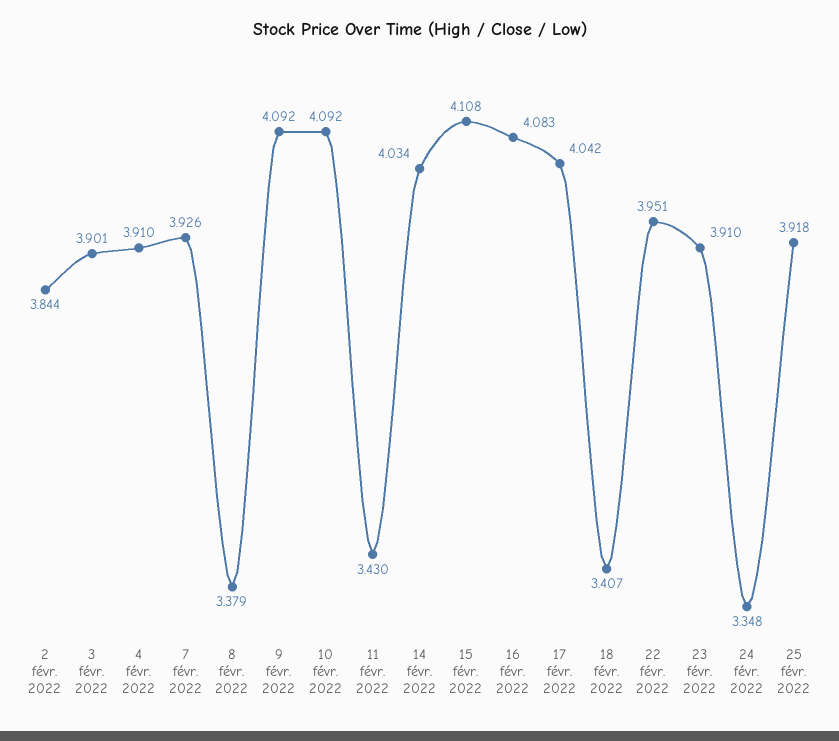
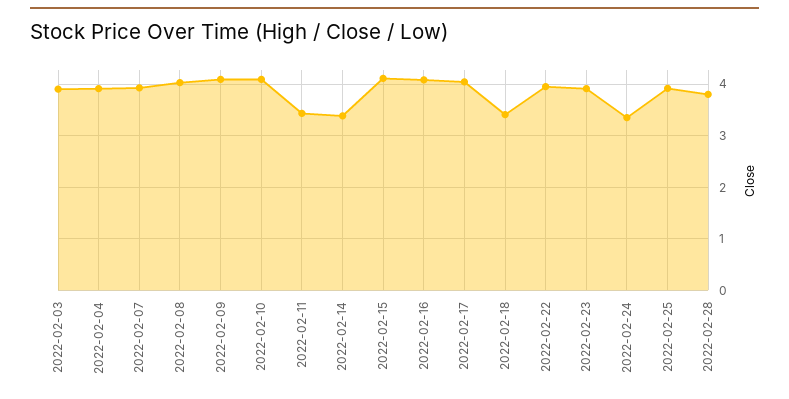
2 févr. 2022: 3.844 -> none
8 févr. 2022: 3.379 -> 4
14 févr. 2022: 4.034 -> 3.4
2022-02-28: none -> 3.8

